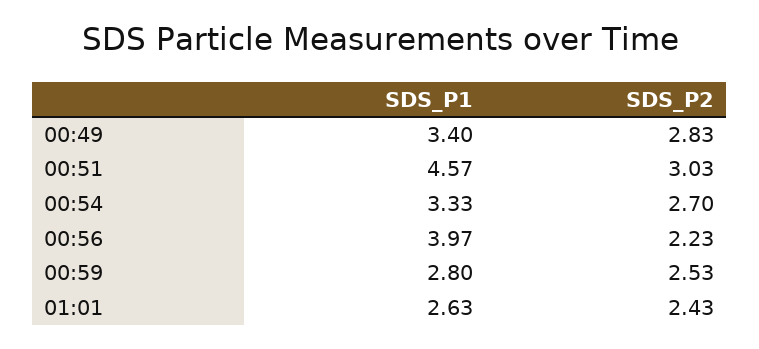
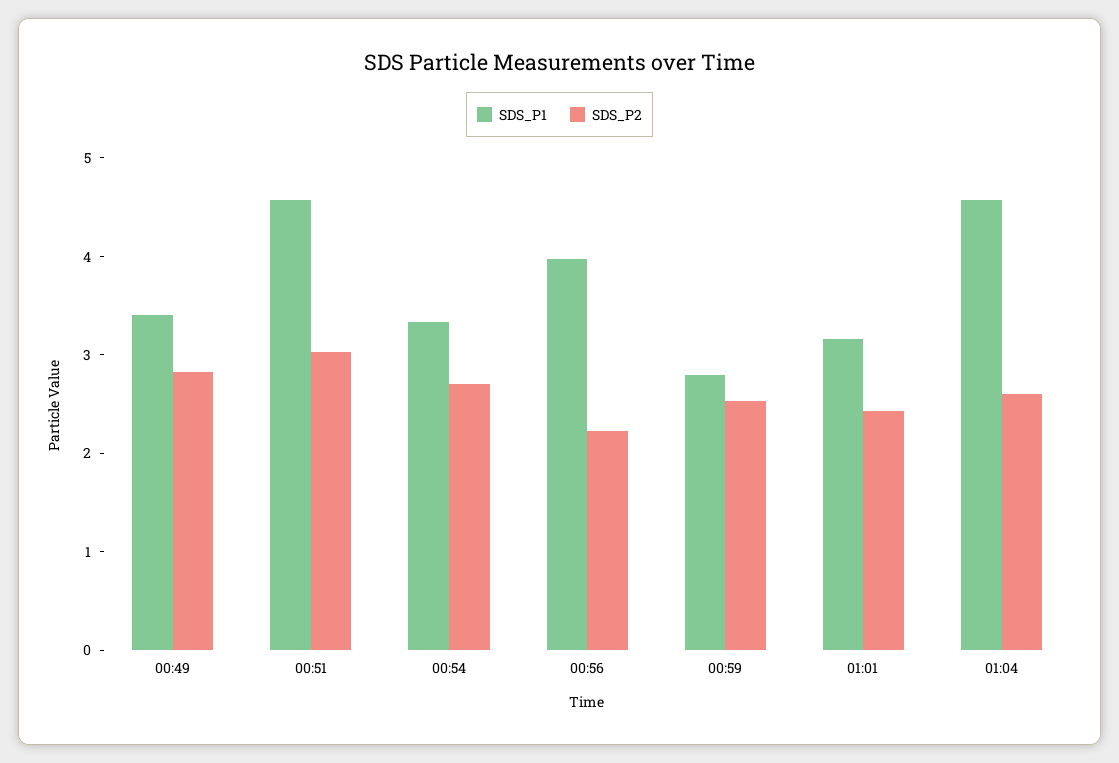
SDS_P1, 01:01: 2.63 -> 3.2
SDS_P1, 01:04: none -> 4.6
SDS_P2, 01:04: none -> 2.6

